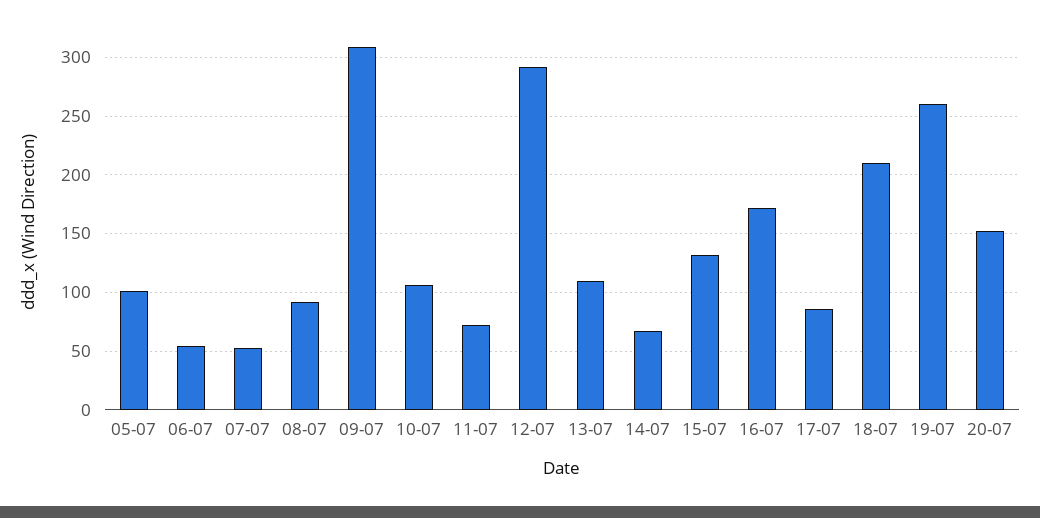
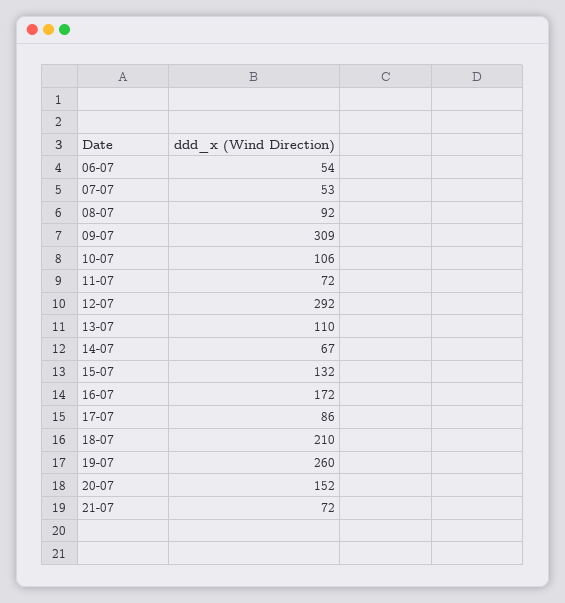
05-07: 100 -> none
21-07: none -> 72

